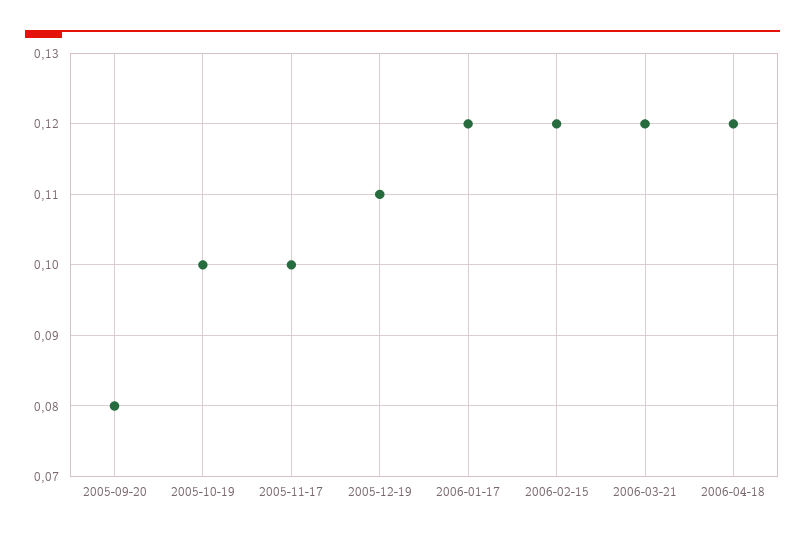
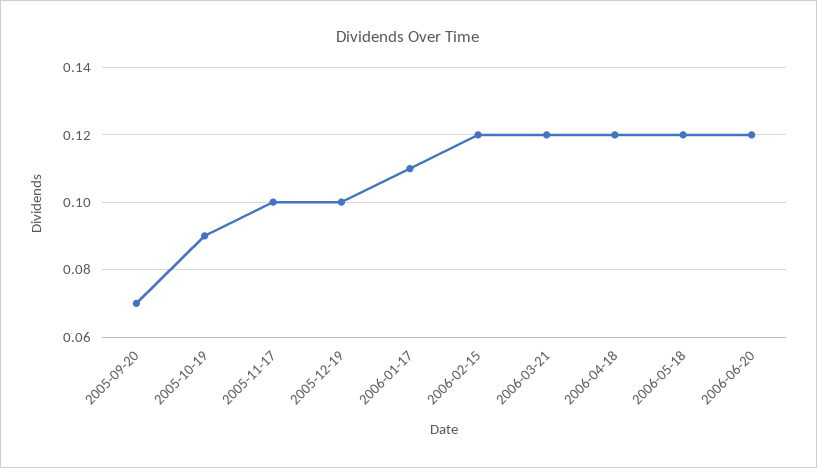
2005-09-20: 0.08 -> 0.07
2005-10-19: 0.1 -> 0.09
2005-12-19: 0.11 -> 0.1
2006-01-17: 0.12 -> 0.11
2006-05-18: none -> 0.12
2006-06-20: none -> 0.12

